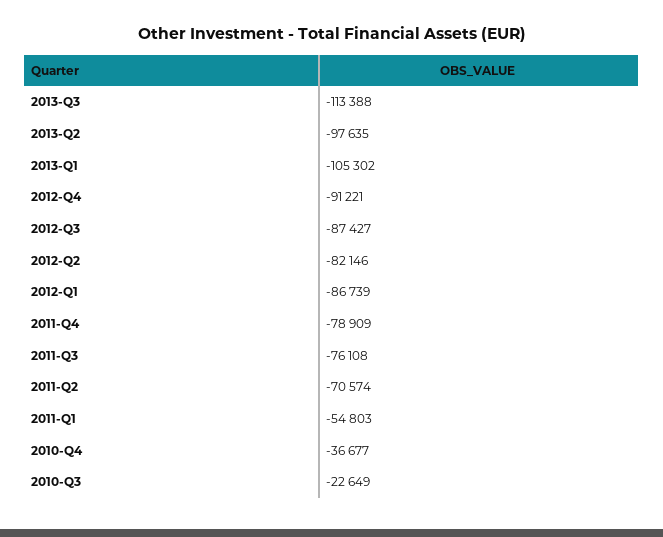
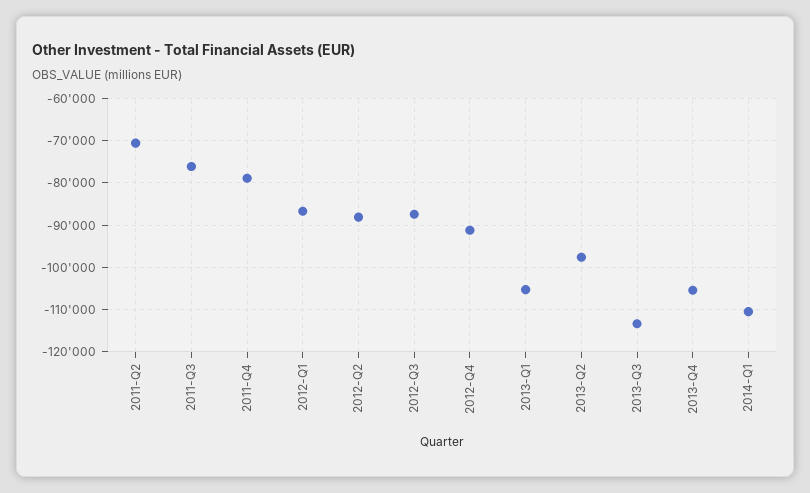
2012-Q2: -82146 -> -88000
2011-Q1: -54803 -> none
2010-Q4: -36677 -> none
2010-Q3: -22649 -> none
2013-Q4: none -> -106000
2014-Q1: none -> -110000

